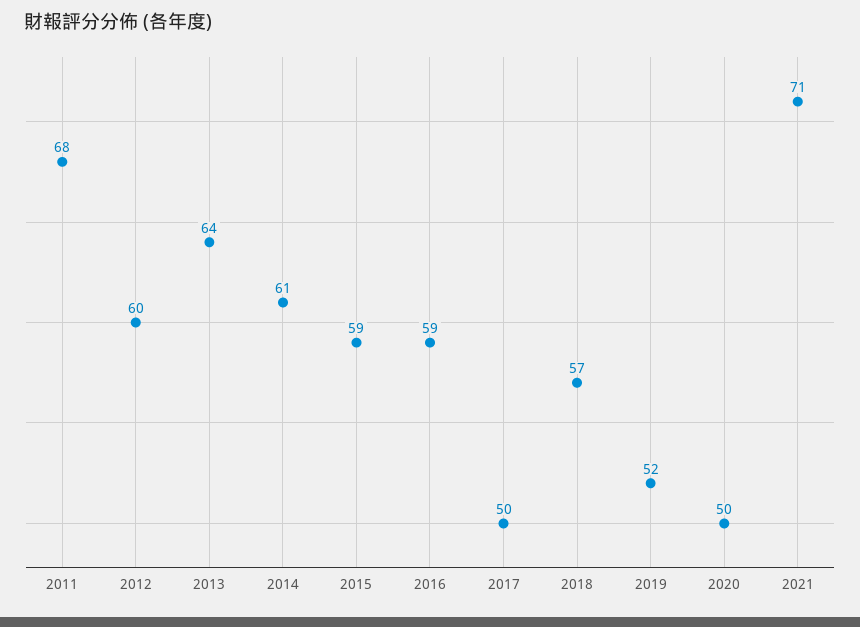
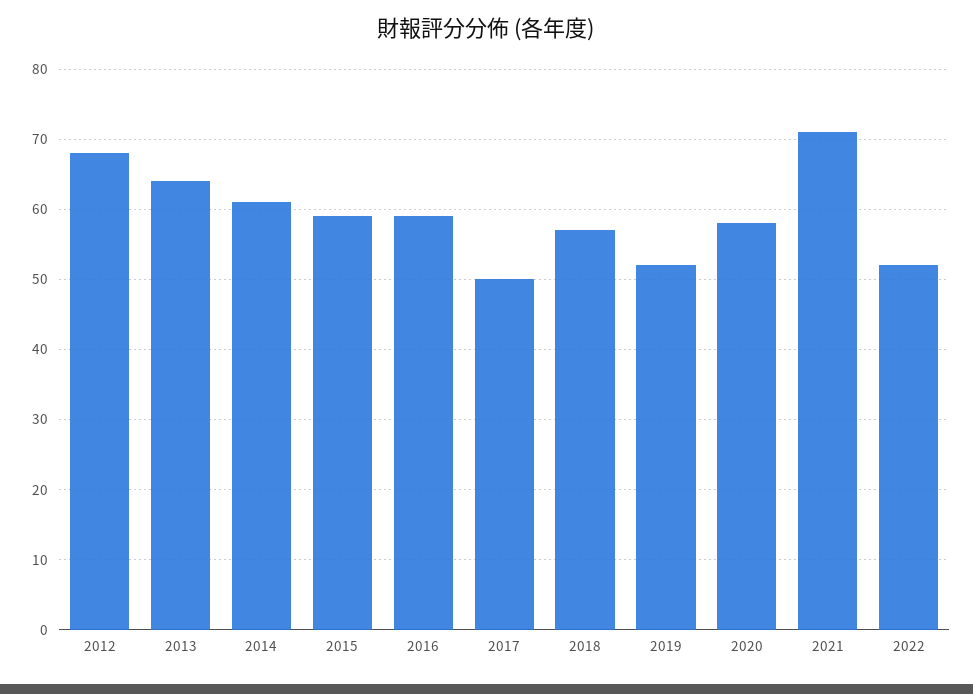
2011: 68 -> none
2012: 60 -> 68
2020: 50 -> 58
2022: none -> 52

